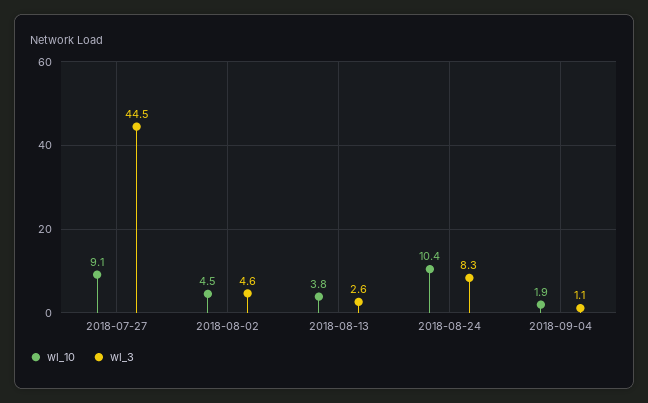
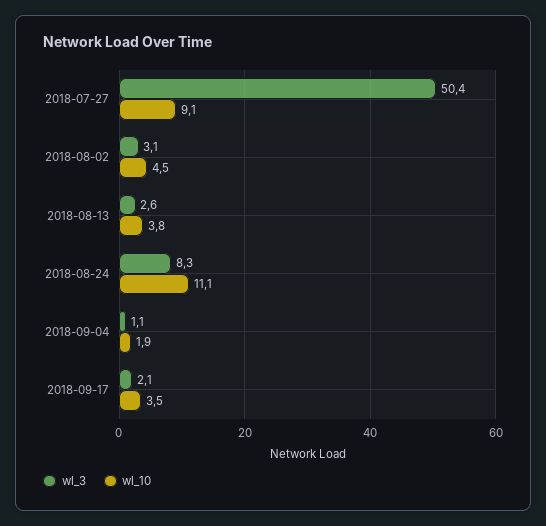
wl_3, 2018-07-27: 44.5 -> 50.4
wl_3, 2018-08-02: 4.6 -> 3.1
wl_10, 2018-08-24: 10.4 -> 11.1
wl_3, 2018-09-17: none -> 2.1
wl_10, 2018-09-17: none -> 3.5

